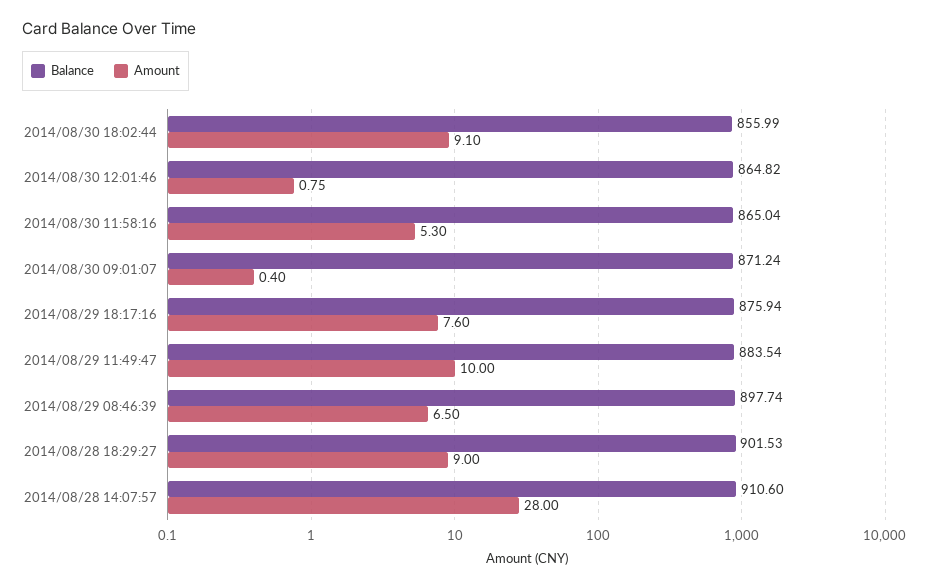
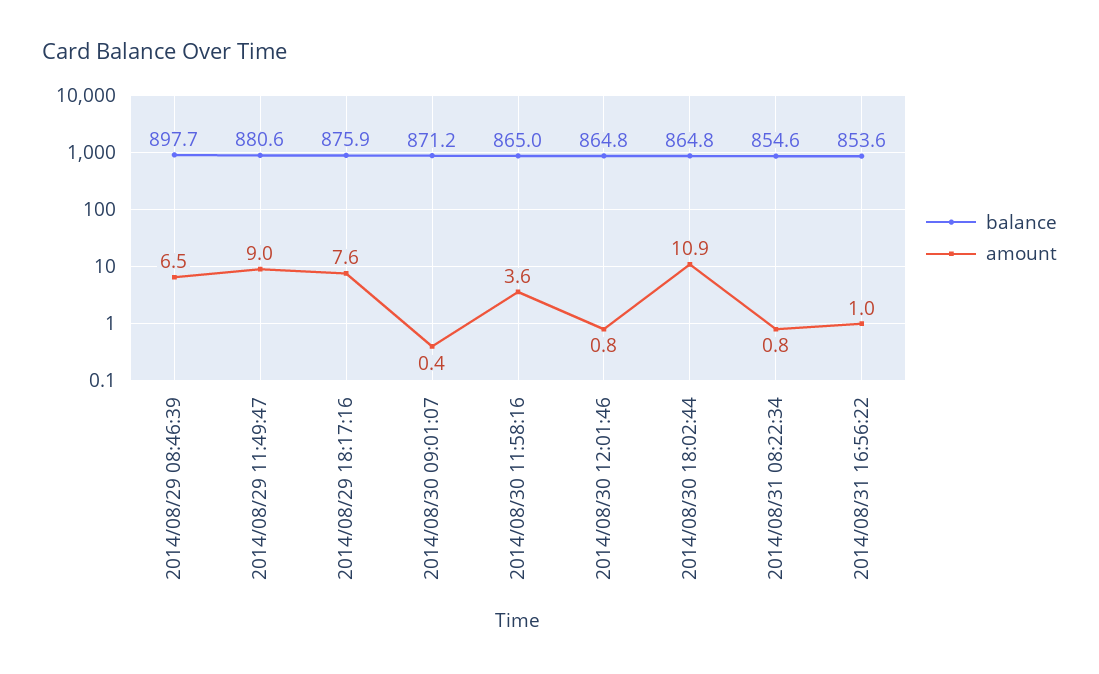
Balance, 2014/08/30 18:02:44: 855.99 -> 864.8
Amount, 2014/08/30 18:02:44: 9.1 -> 10.9
Amount, 2014/08/30 11:58:16: 5.3 -> 3.6
Balance, 2014/08/29 11:49:47: 883.54 -> 880.6
Amount, 2014/08/29 11:49:47: 10 -> 9
Balance, 2014/08/28 18:29:27: 901.53 -> none
Amount, 2014/08/28 18:29:27: 9 -> none
Balance, 2014/08/28 14:07:57: 910.6 -> none
Amount, 2014/08/28 14:07:57: 28 -> none
Balance, 2014/08/31 08:22:34: none -> 854.6
Amount, 2014/08/31 08:22:34: none -> 0.8
Balance, 2014/08/31 16:56:22: none -> 853.6
Amount, 2014/08/31 16:56:22: none -> 1

